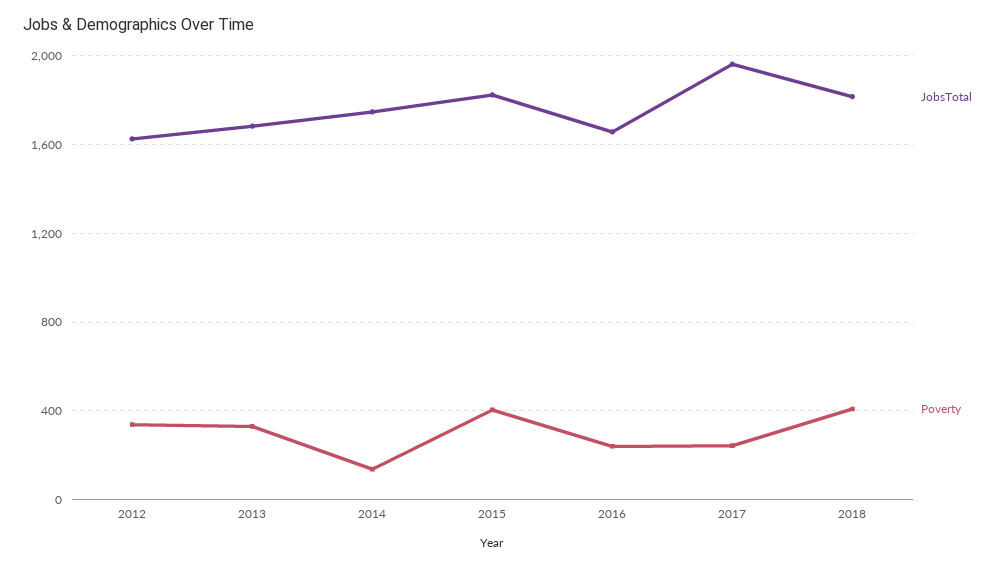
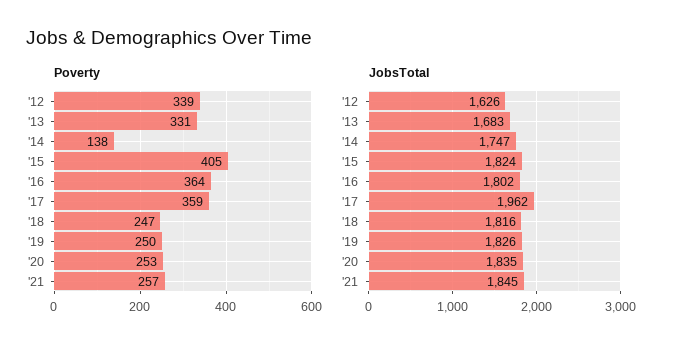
JobsTotal, 2016: 1650 -> 1802
Poverty, 2016: 250 -> 364
Poverty, 2017: 250 -> 359
Poverty, 2018: 400 -> 247
Poverty, '19: none -> 250
Poverty, '20: none -> 253
Poverty, '21: none -> 257
JobsTotal, '19: none -> 1826
JobsTotal, '20: none -> 1835
JobsTotal, '21: none -> 1845

